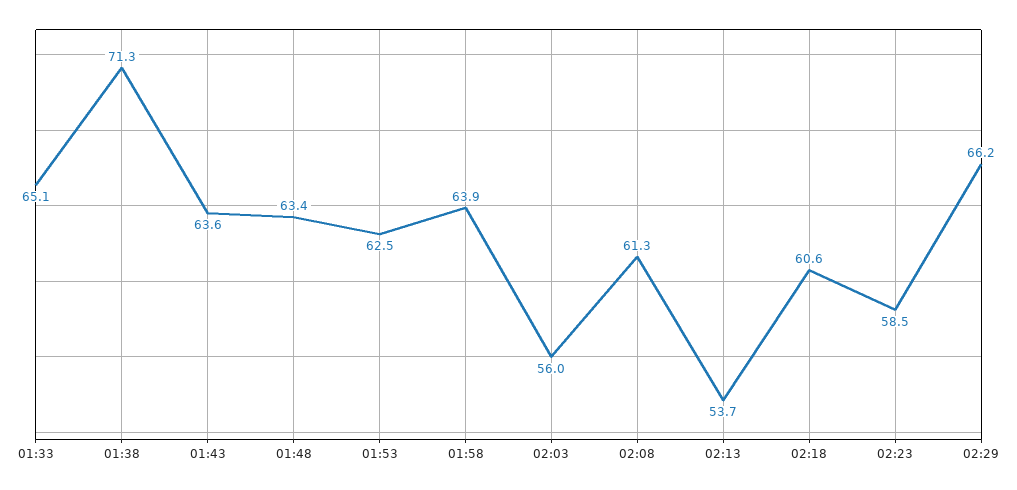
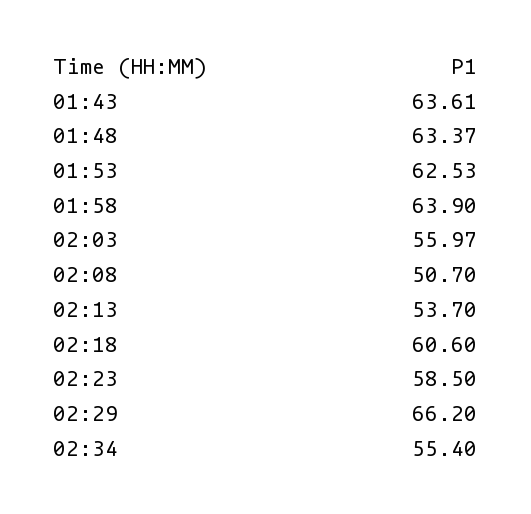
01:33: 65.1 -> none
01:38: 71.3 -> none
02:08: 61.3 -> 50.7
02:34: none -> 55.4

